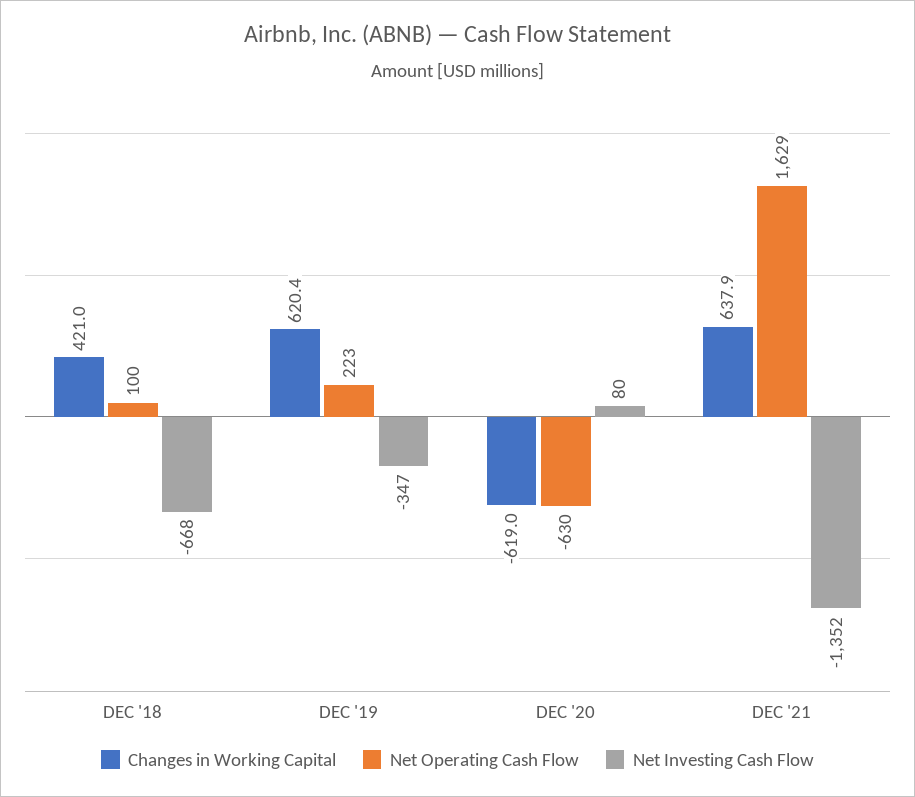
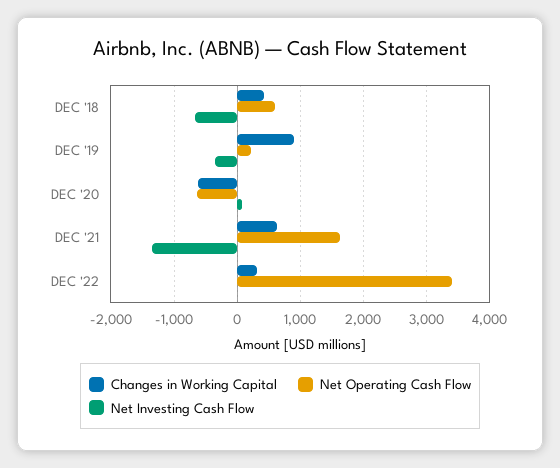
Net Operating Cash Flow, DEC '18: 100 -> 600
Changes in Working Capital, DEC '19: 620.4 -> 900
Changes in Working Capital, DEC '22: none -> 300
Net Operating Cash Flow, DEC '22: none -> 3400
Net Investing Cash Flow, DEC '22: none -> 0

